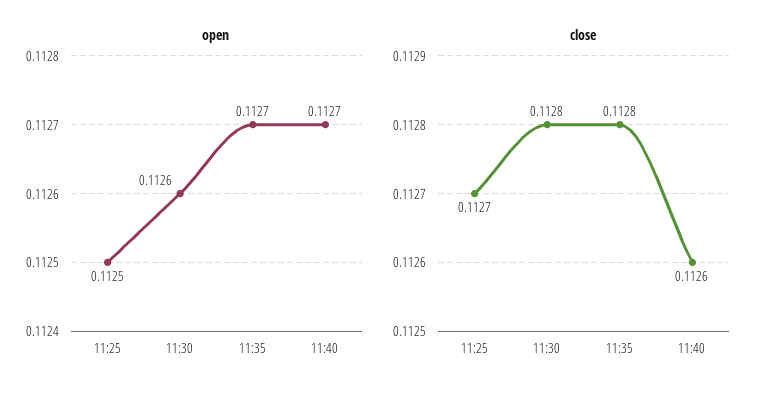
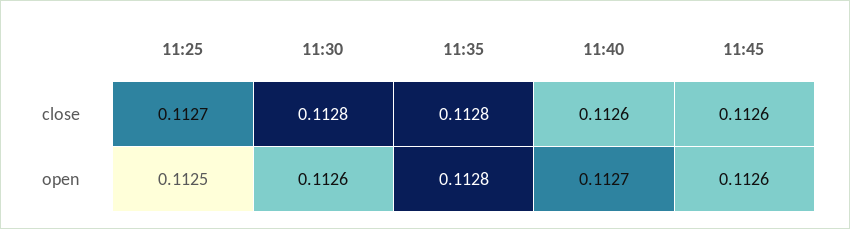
open, 11:35: 0.1127 -> 0.1128
close, 11:45: none -> 0.1126
open, 11:45: none -> 0.1126

